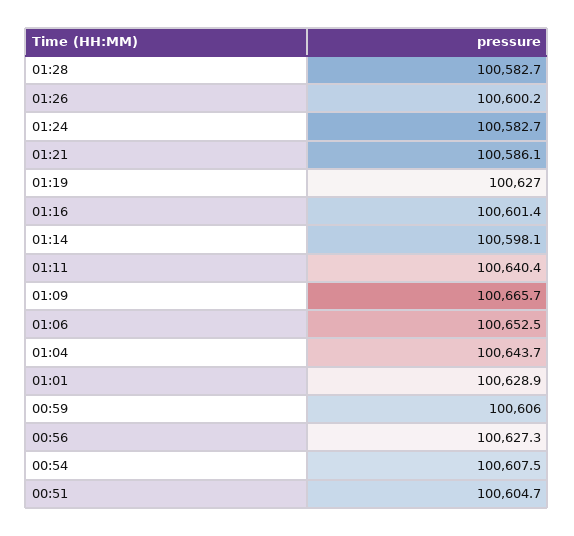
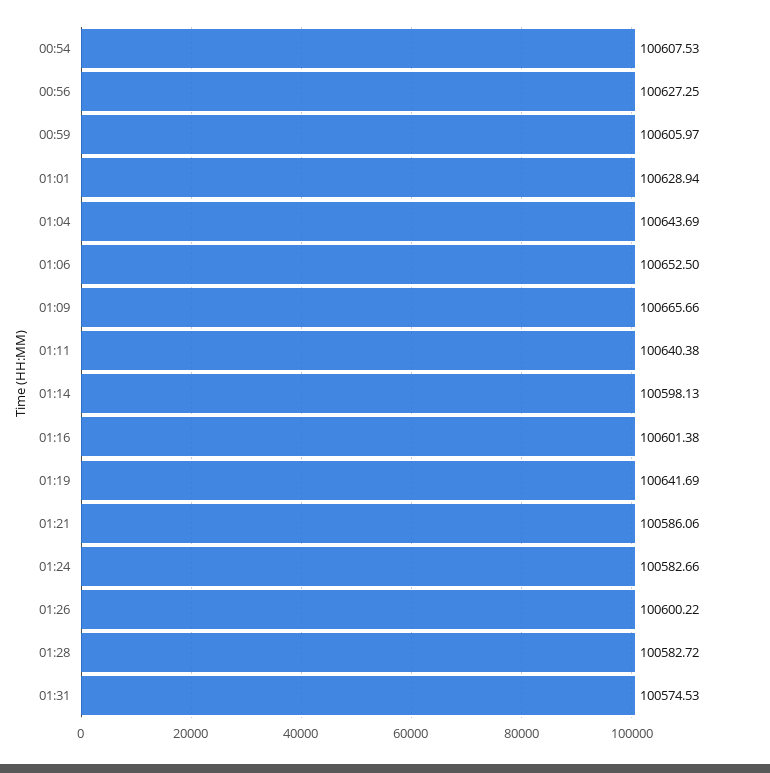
01:19: 100627 -> 100641.69
00:51: 100604.7 -> none
01:31: none -> 100574.53

